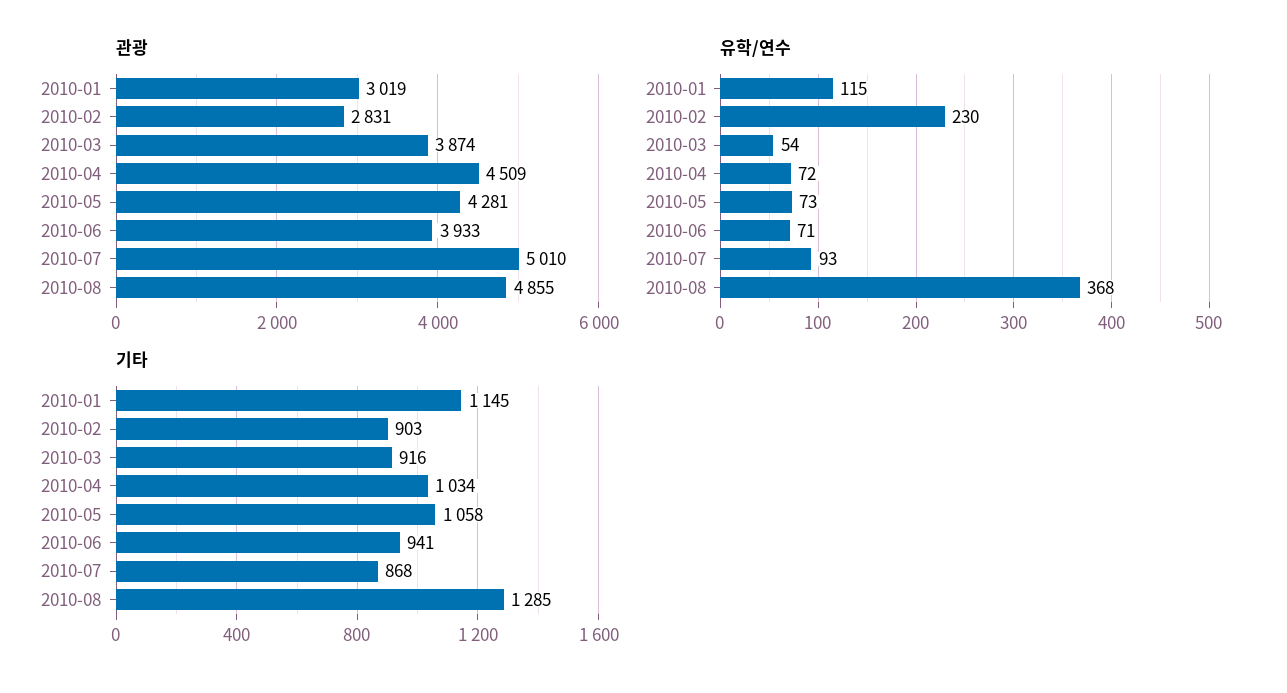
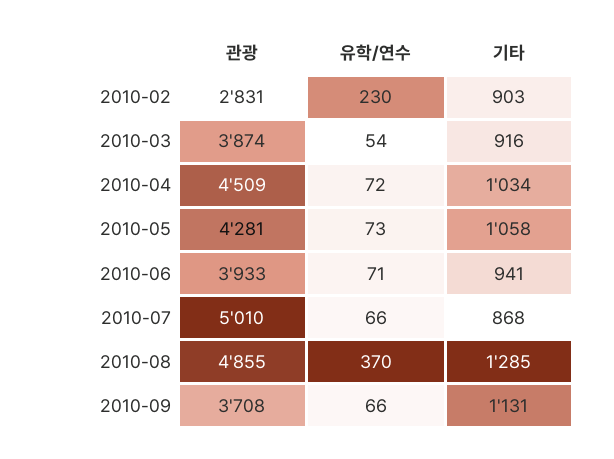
관광, 2010-01: 3019 -> none
유학/연수, 2010-01: 115 -> none
유학/연수, 2010-07: 93 -> 66
유학/연수, 2010-08: 368 -> 370
기타, 2010-01: 1145 -> none
관광, 2010-09: none -> 3708
유학/연수, 2010-09: none -> 66
기타, 2010-09: none -> 1131

